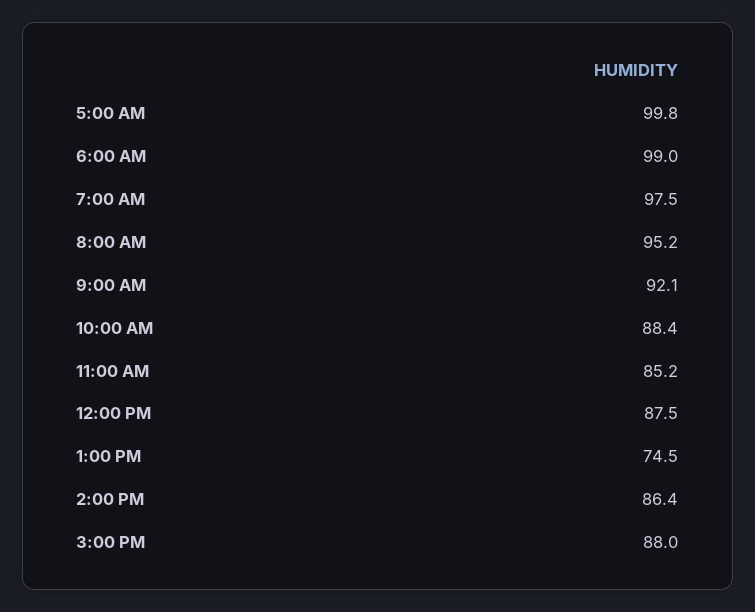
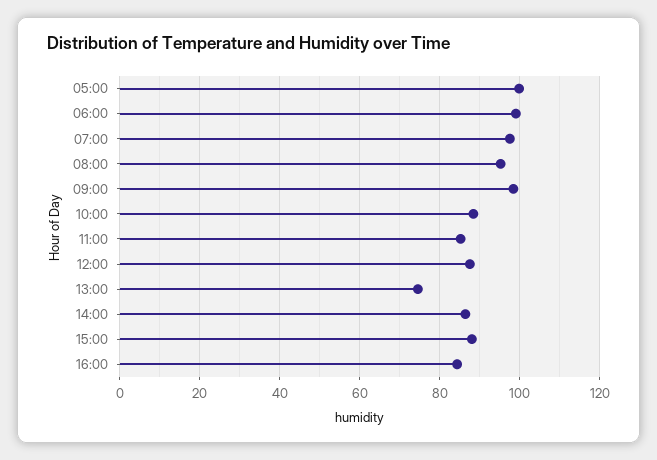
9:00 AM: 92.1 -> 98
16:00: none -> 84

